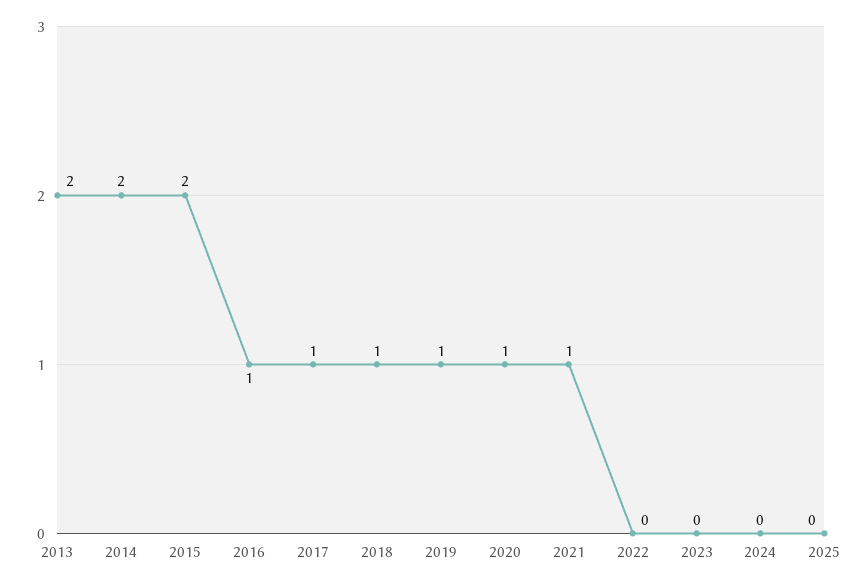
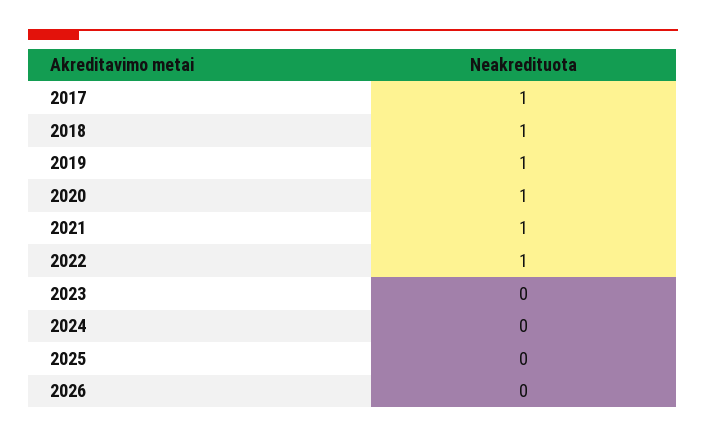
2013: 2 -> none
2014: 2 -> none
2015: 2 -> none
2016: 1 -> none
2022: 0 -> 1
2026: none -> 0

